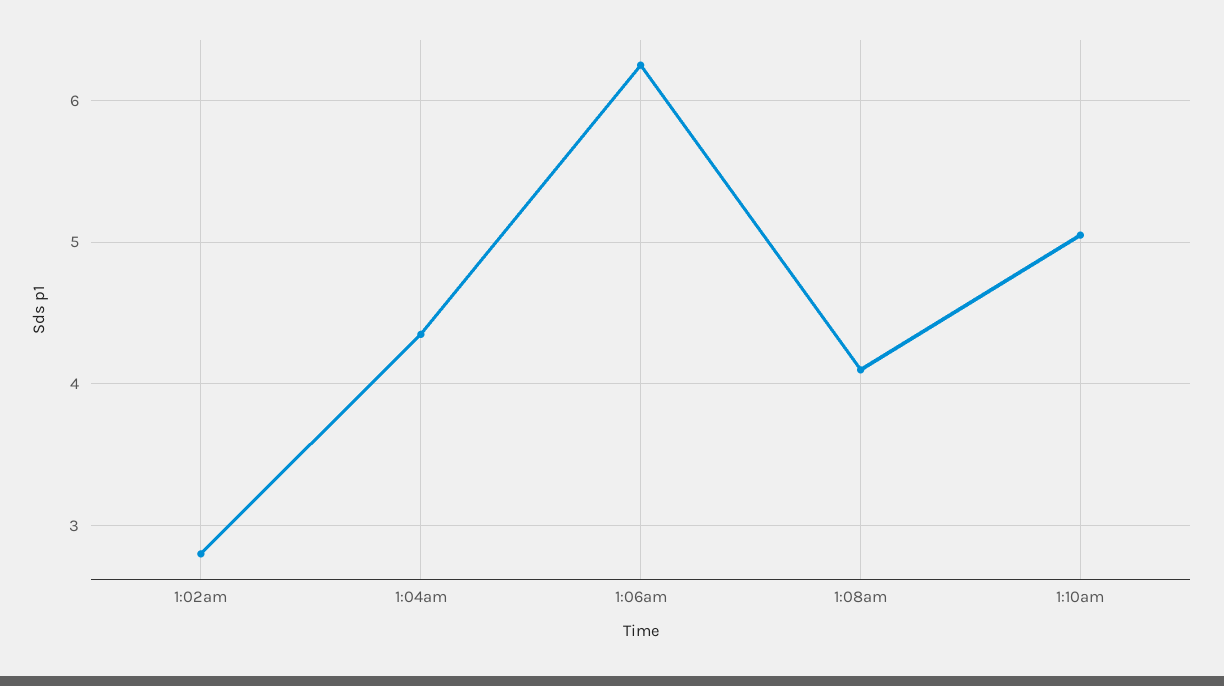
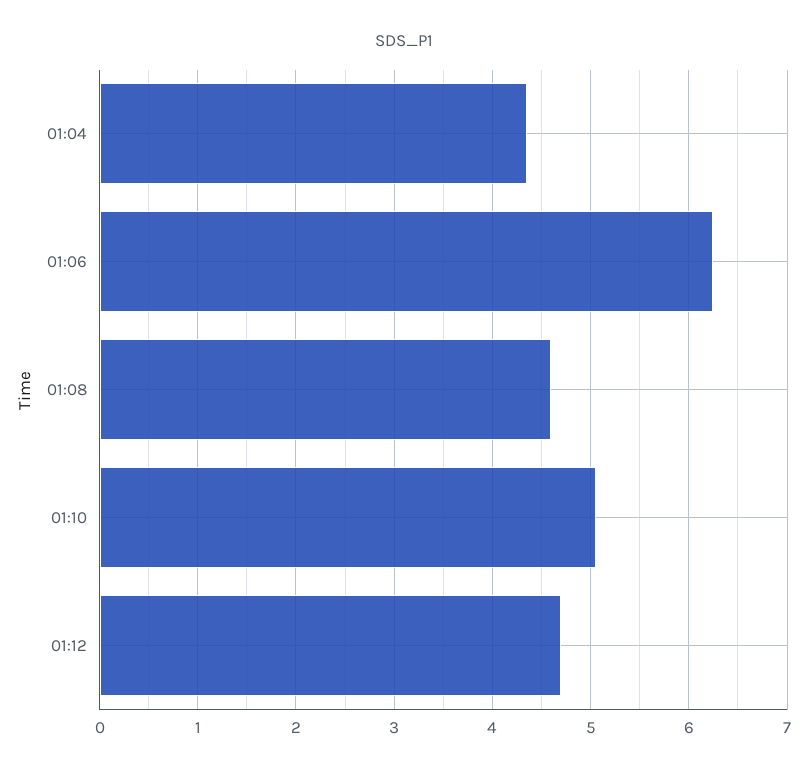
1:02am: 2.8 -> none
1:08am: 4.1 -> 4.6
01:12: none -> 4.7

